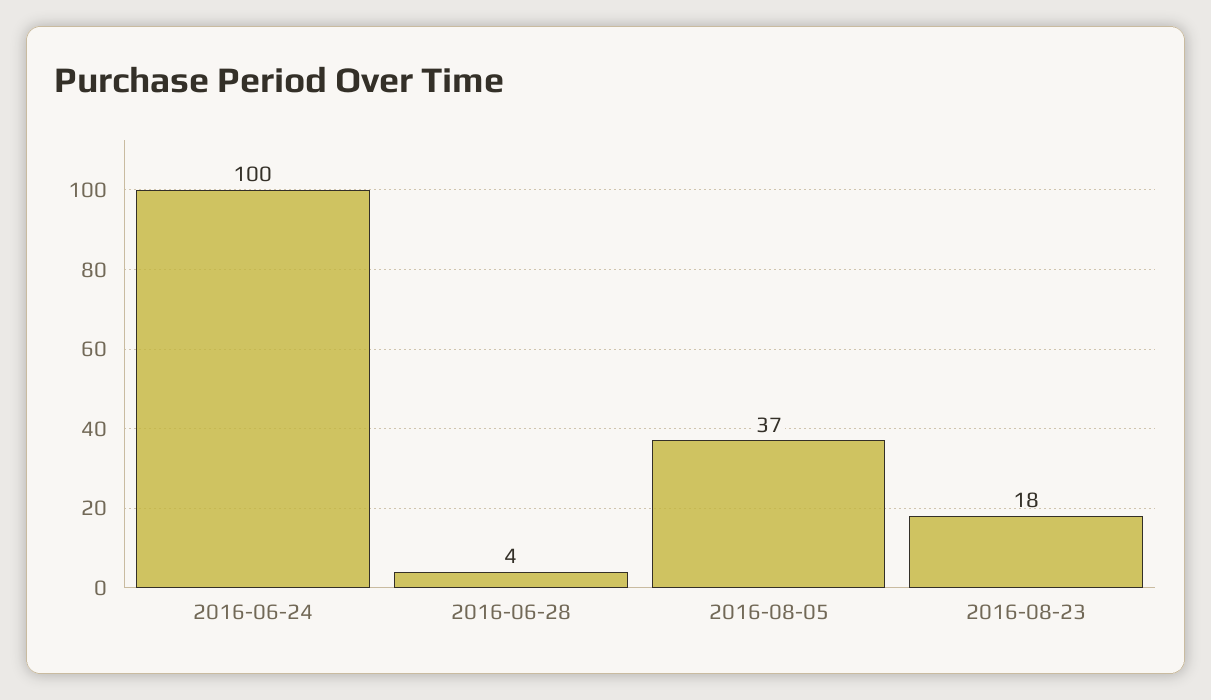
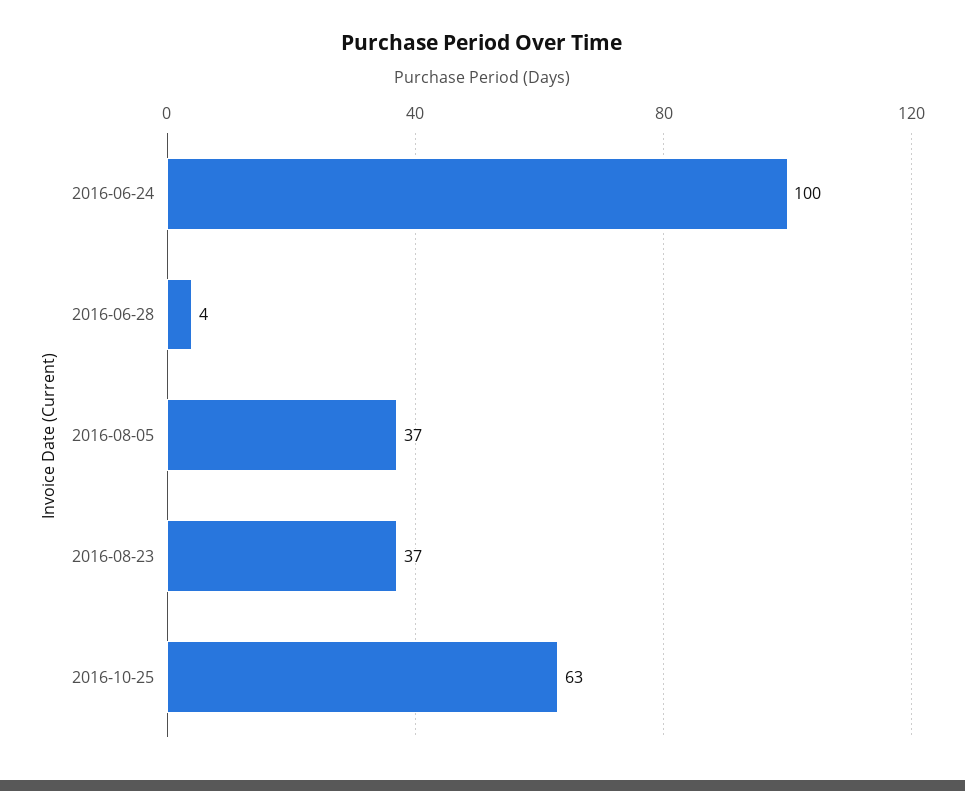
2016-08-23: 18 -> 37
2016-10-25: none -> 63

